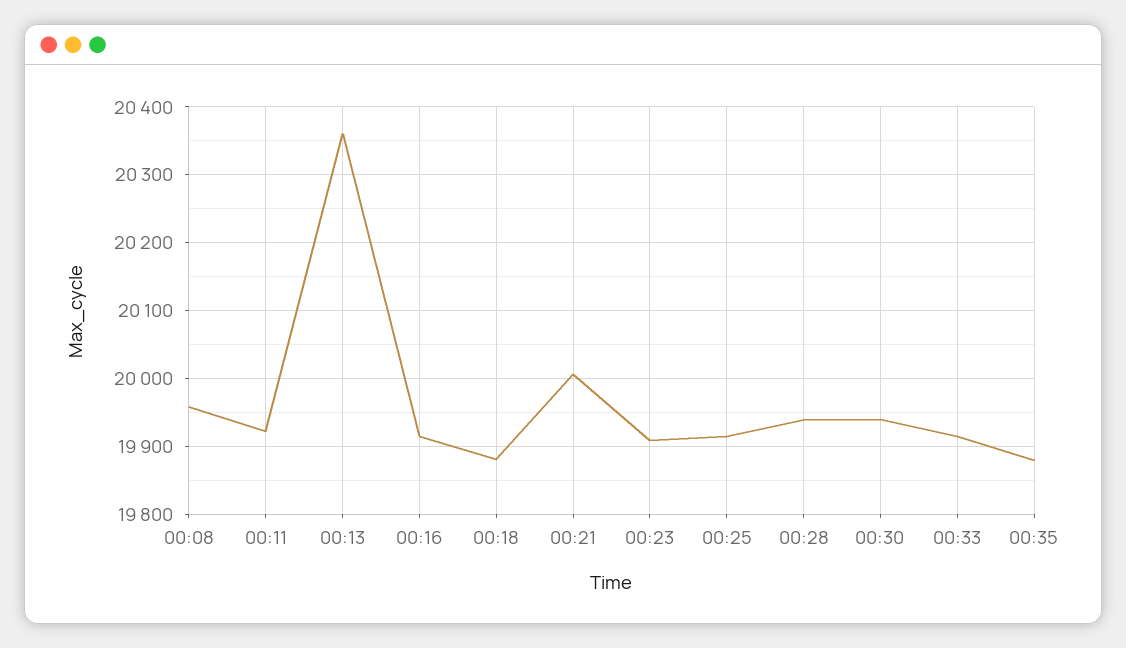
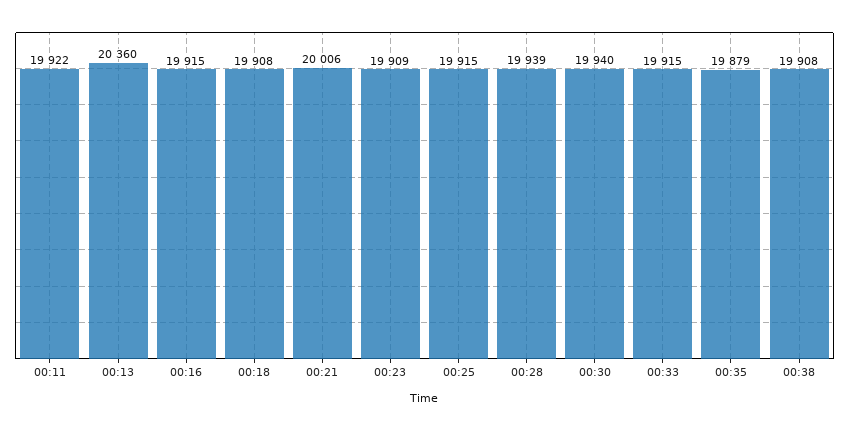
00:08: 19960 -> none
00:18: 19880 -> 19908
00:38: none -> 19908

